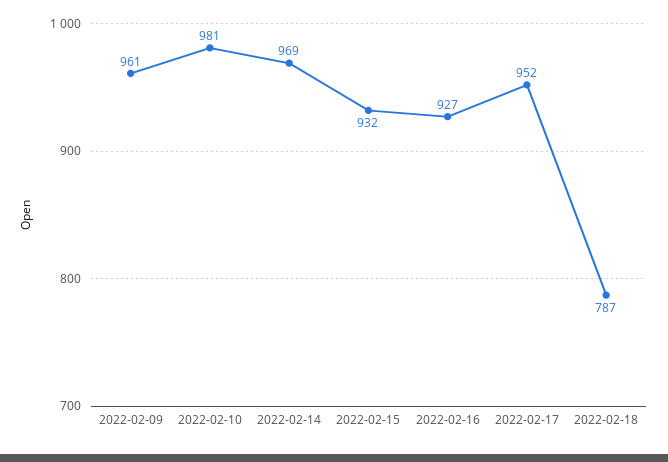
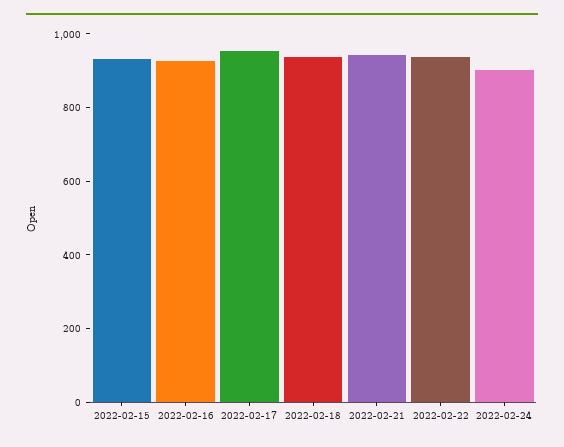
2022-02-09: 961 -> none
2022-02-10: 981 -> none
2022-02-14: 969 -> none
2022-02-18: 787 -> 950
2022-02-21: none -> 950
2022-02-22: none -> 950
2022-02-24: none -> 900

